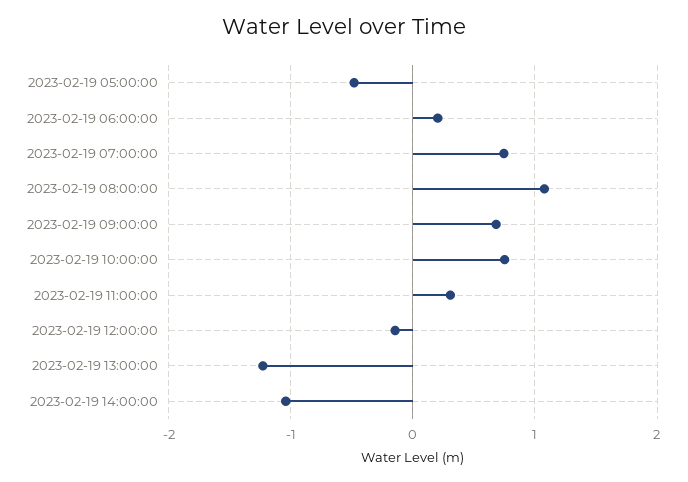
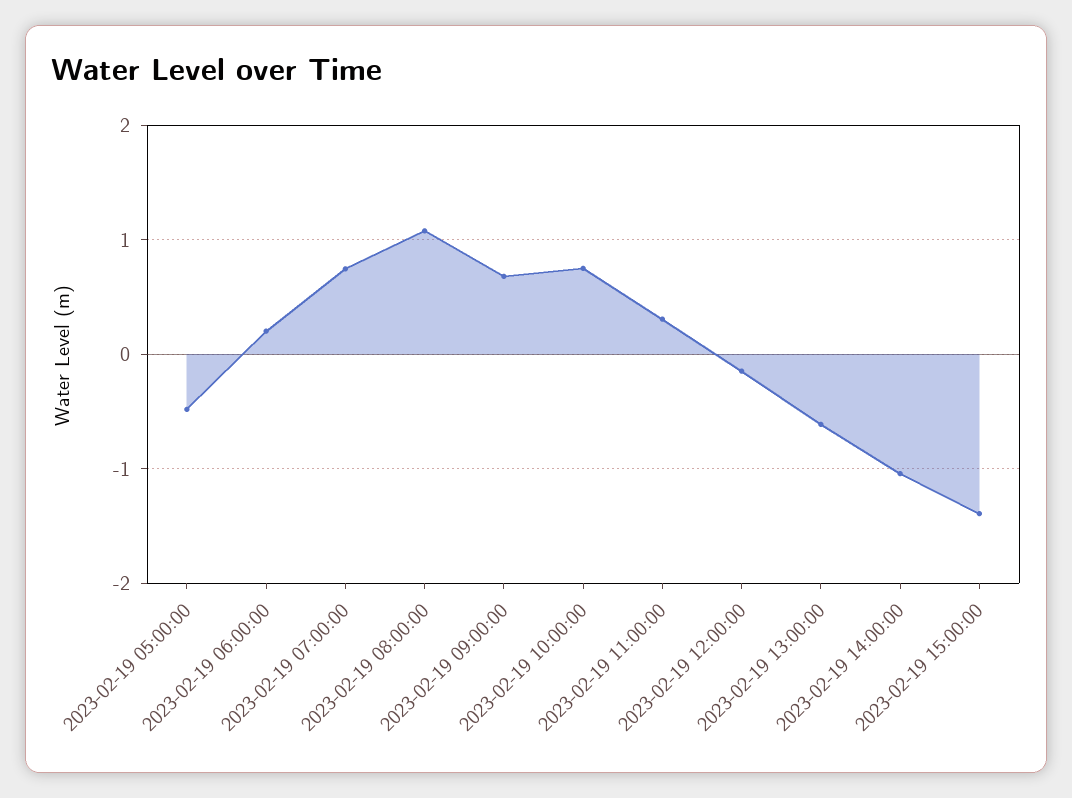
2023-02-19 13:00:00: -1.2 -> -0.6
2023-02-19 15:00:00: none -> -1.4

